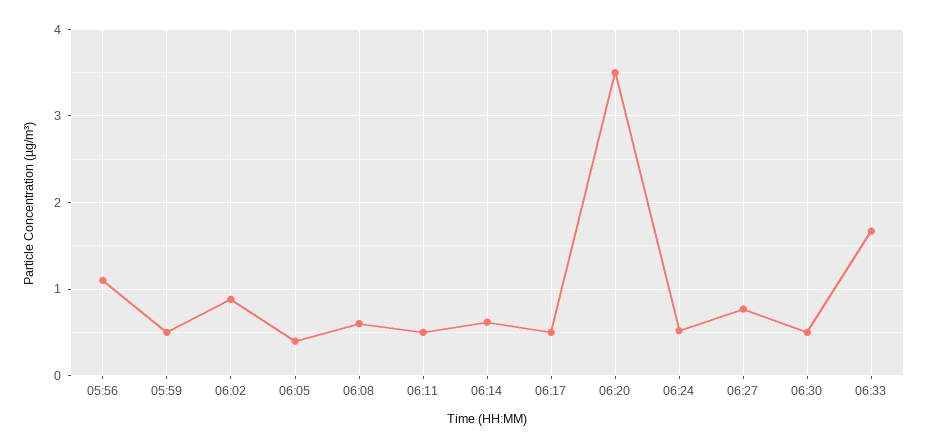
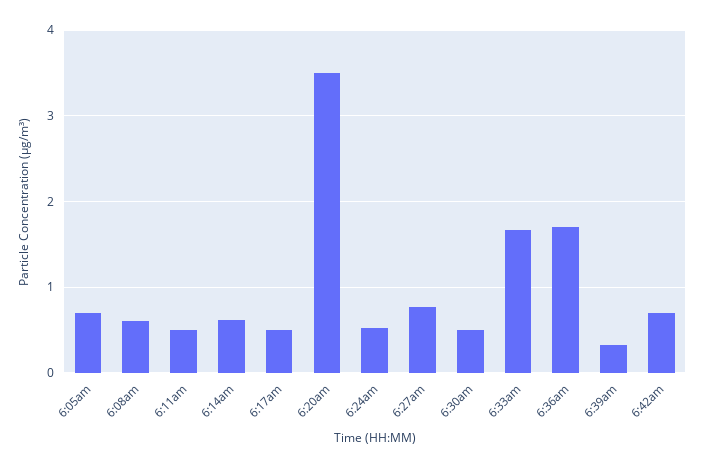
05:56: 1.1 -> none
05:59: 0.5 -> none
06:02: 0.9 -> none
06:05: 0.4 -> 0.7
6:36am: none -> 1.7
6:39am: none -> 0.3
6:42am: none -> 0.7

